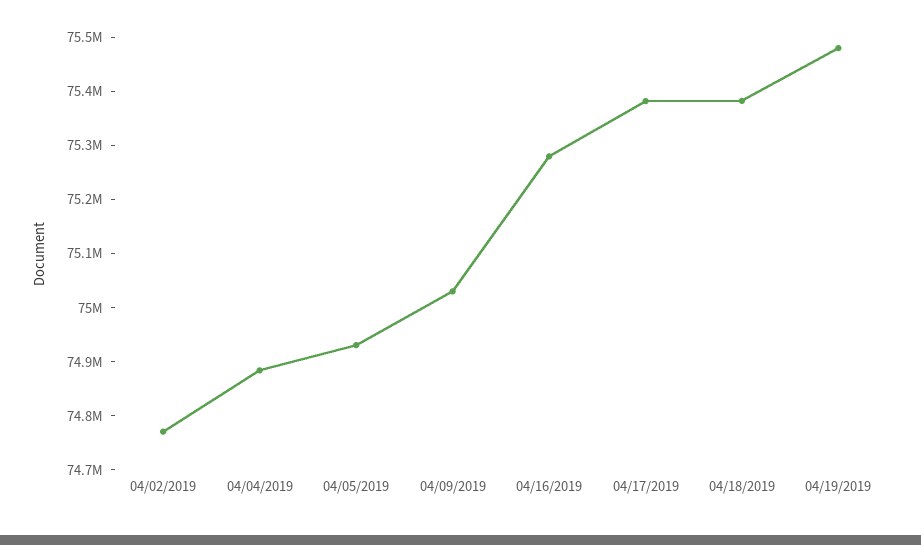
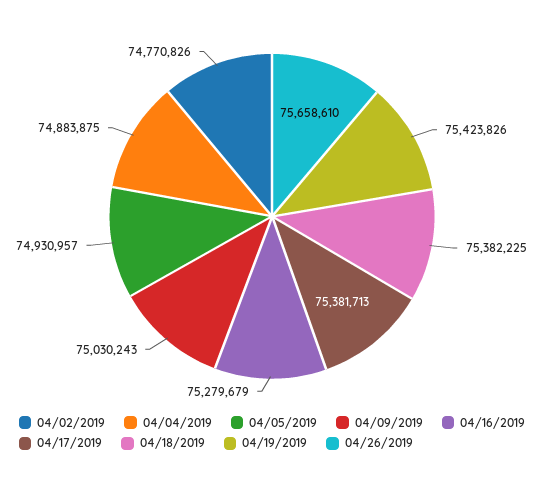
04/19/2019: 75480000 -> 75423826
04/26/2019: none -> 75658610

